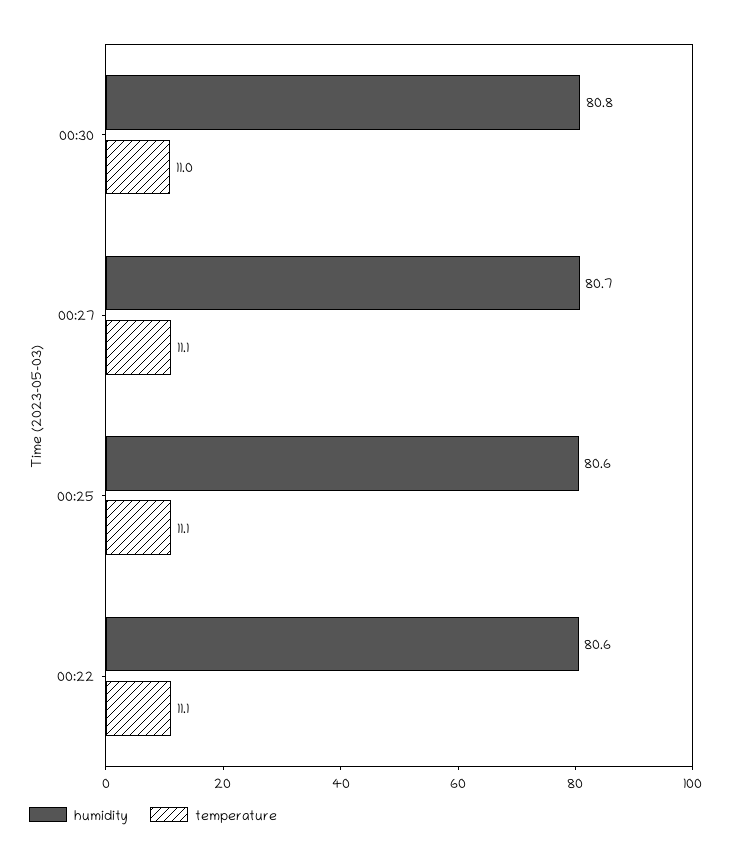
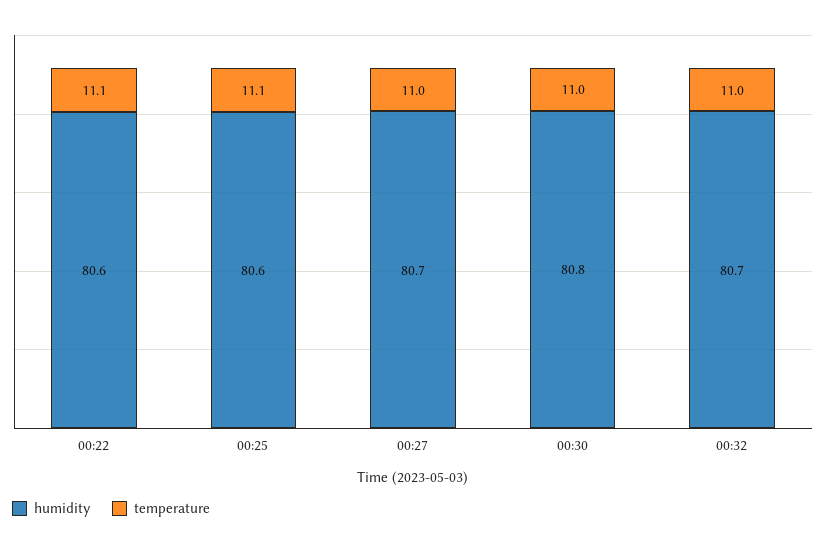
temperature, 00:27: 11.1 -> 11
humidity, 00:32: none -> 80.7
temperature, 00:32: none -> 11

